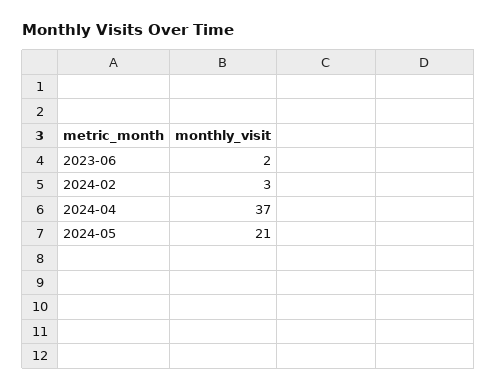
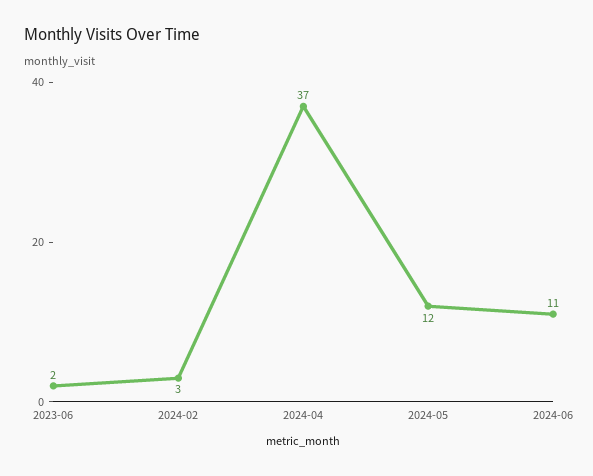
2024-05: 21 -> 12
2024-06: none -> 11

